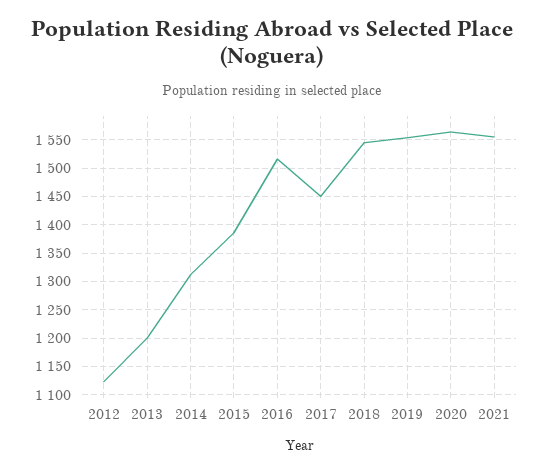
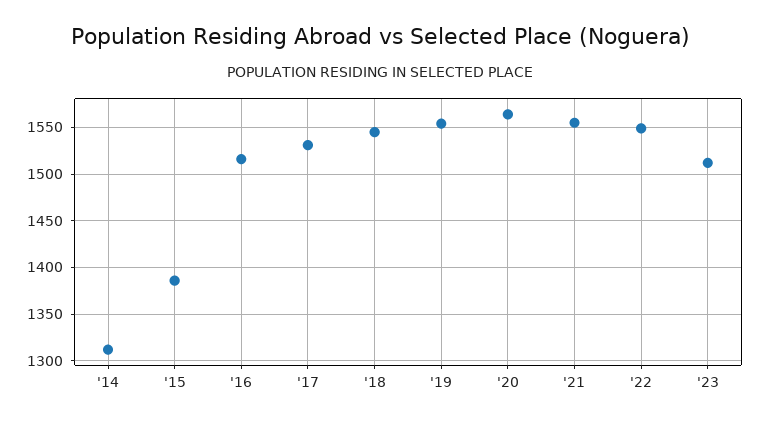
2012: 1125 -> none
2013: 1200 -> none
2017: 1450 -> 1530
'22: none -> 1550
'23: none -> 1510

